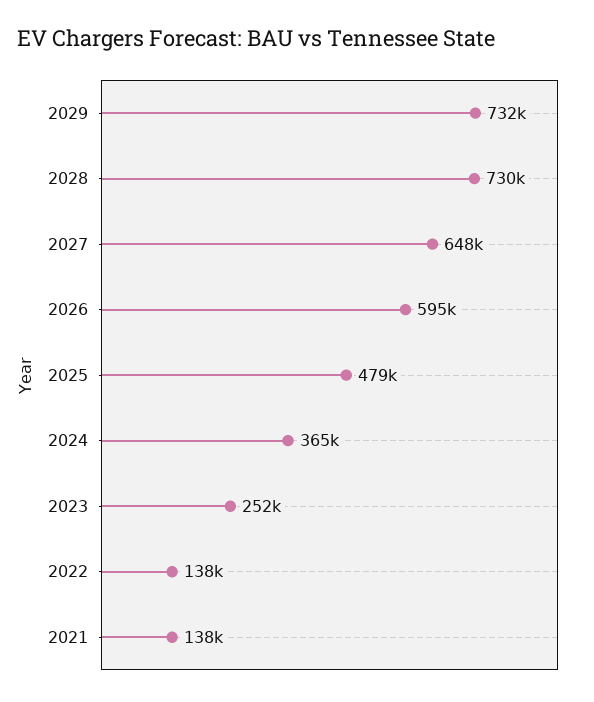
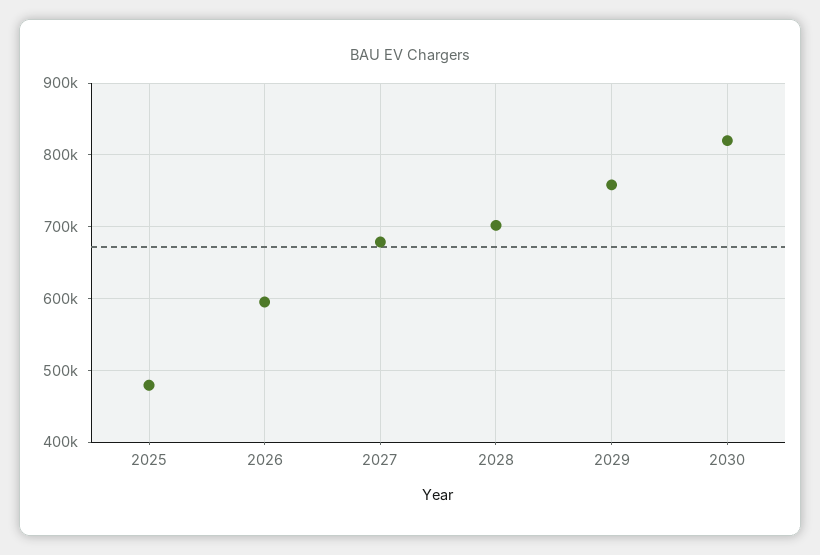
2029: 732000 -> 760000
2028: 730000 -> 700000
2027: 648000 -> 680000
2024: 365000 -> none
2023: 252000 -> none
2022: 138000 -> none
2021: 138000 -> none
2030: none -> 820000

